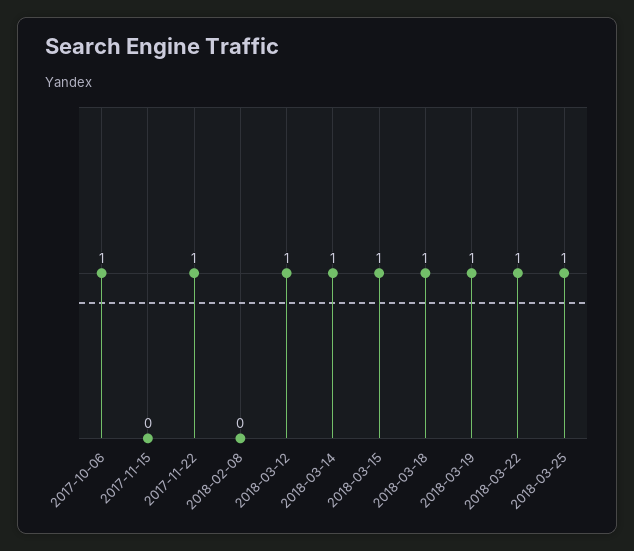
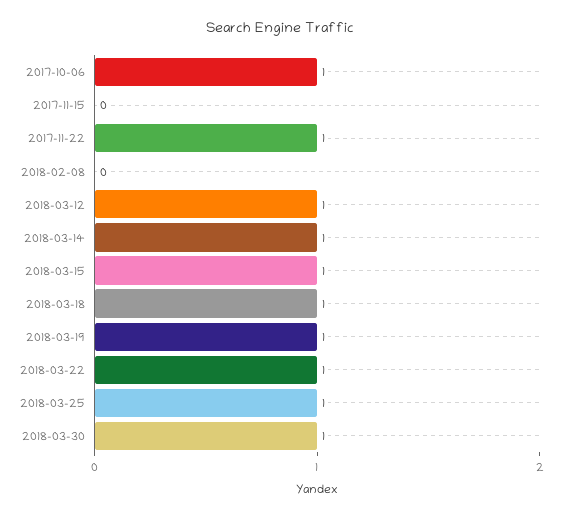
2018-03-30: none -> 1

